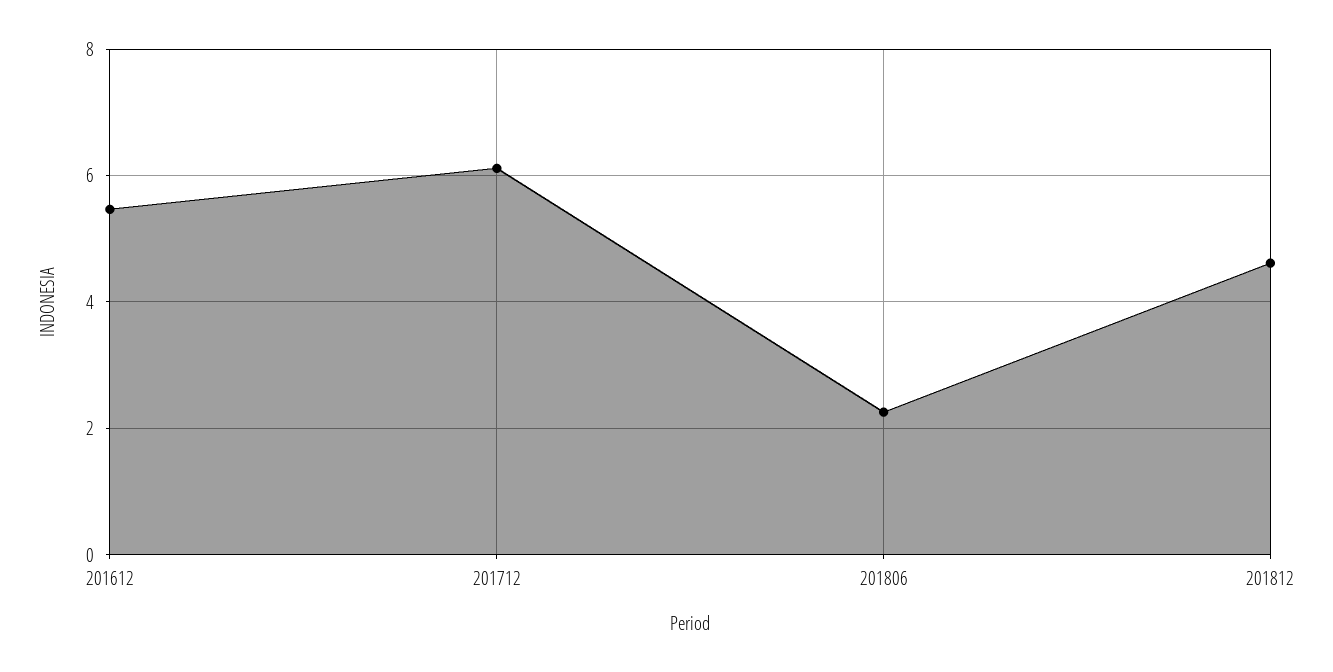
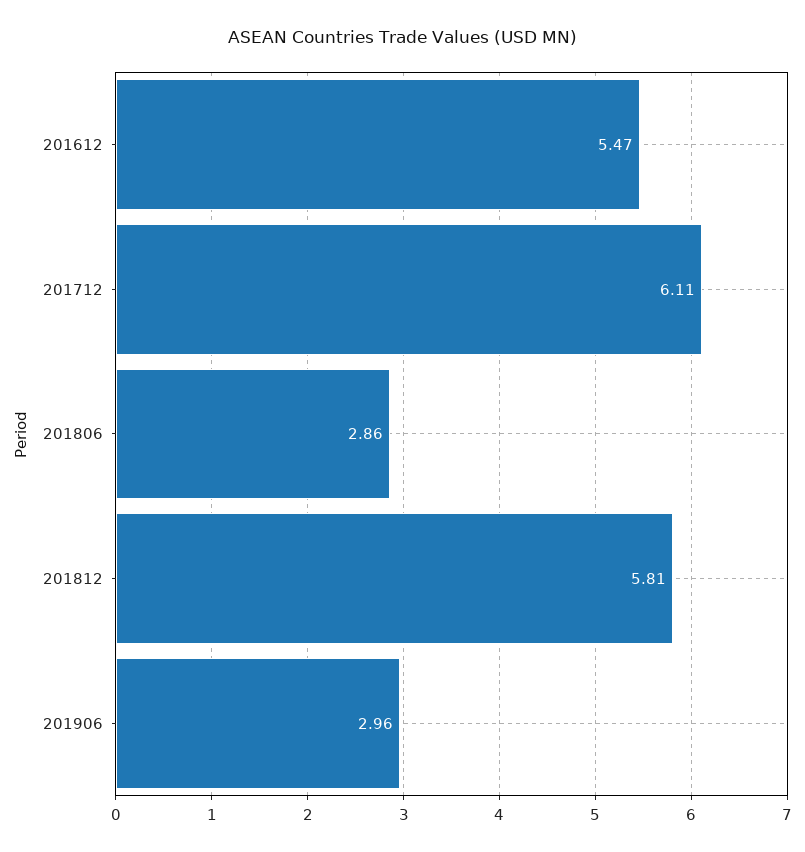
201806: 2.2 -> 2.86
201812: 4.6 -> 5.81
201906: none -> 2.96

